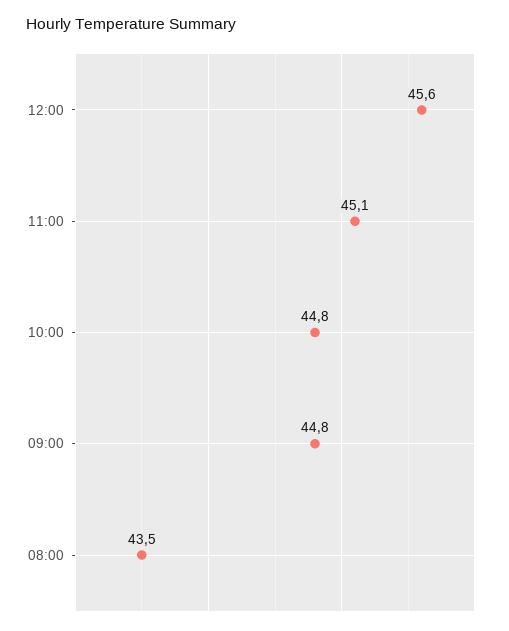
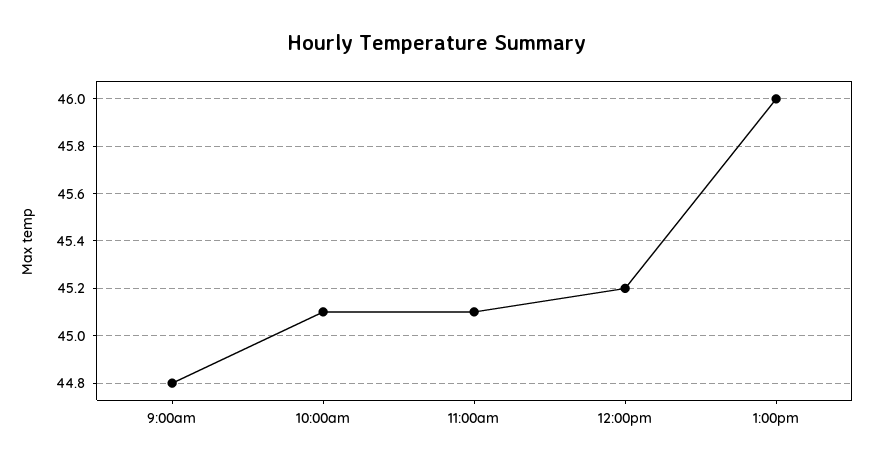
12:00: 45.6 -> 45.2
10:00: 44.8 -> 45.1
08:00: 43.5 -> none
1:00pm: none -> 46

